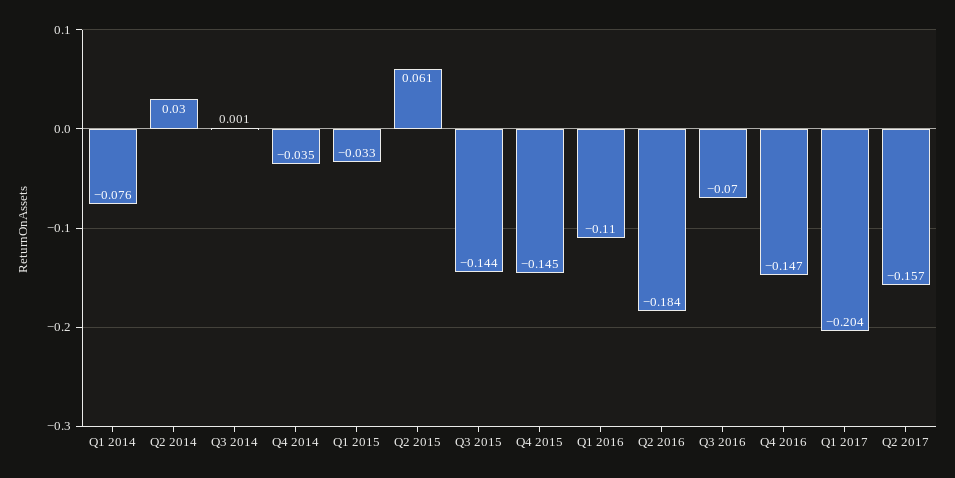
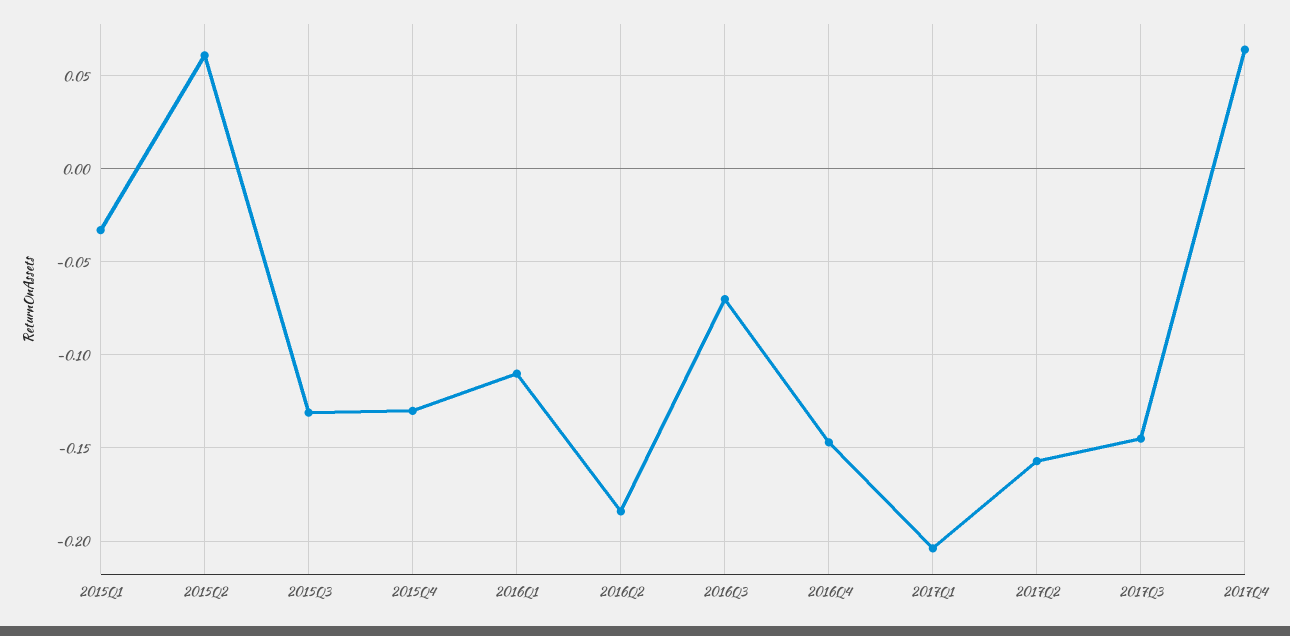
Q1 2014: -0.076 -> none
Q2 2014: 0.03 -> none
Q3 2014: 0.001 -> none
Q4 2014: -0.035 -> none
Q3 2015: -0.144 -> -0.13
Q4 2015: -0.145 -> -0.13
2017Q3: none -> -0.145
2017Q4: none -> 0.065

